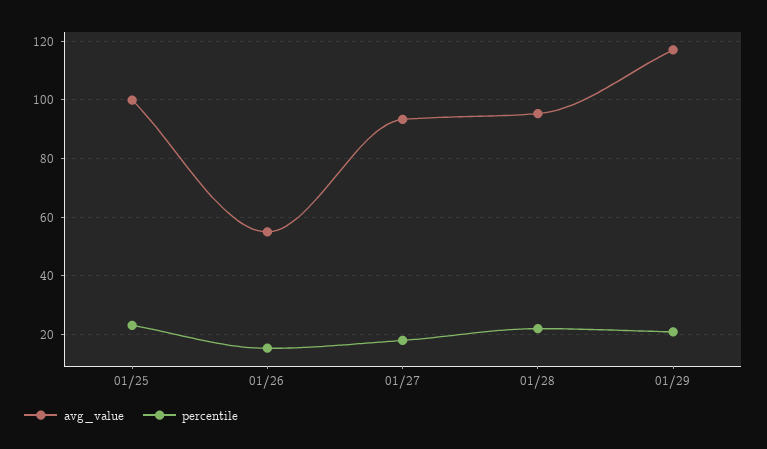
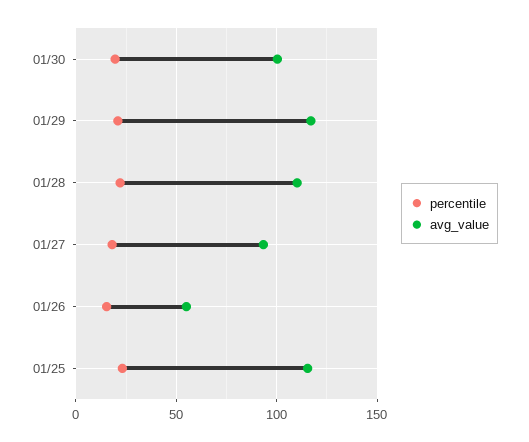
avg_value, 01/25: 100 -> 115
avg_value, 01/28: 95 -> 110
percentile, 01/30: none -> 20
avg_value, 01/30: none -> 100

